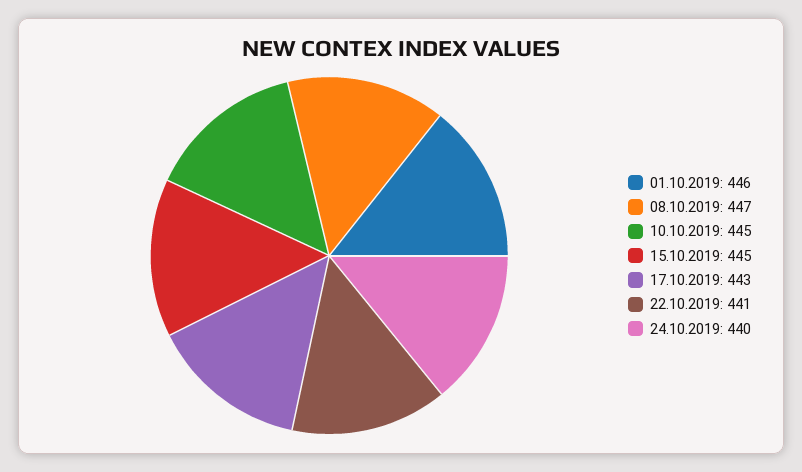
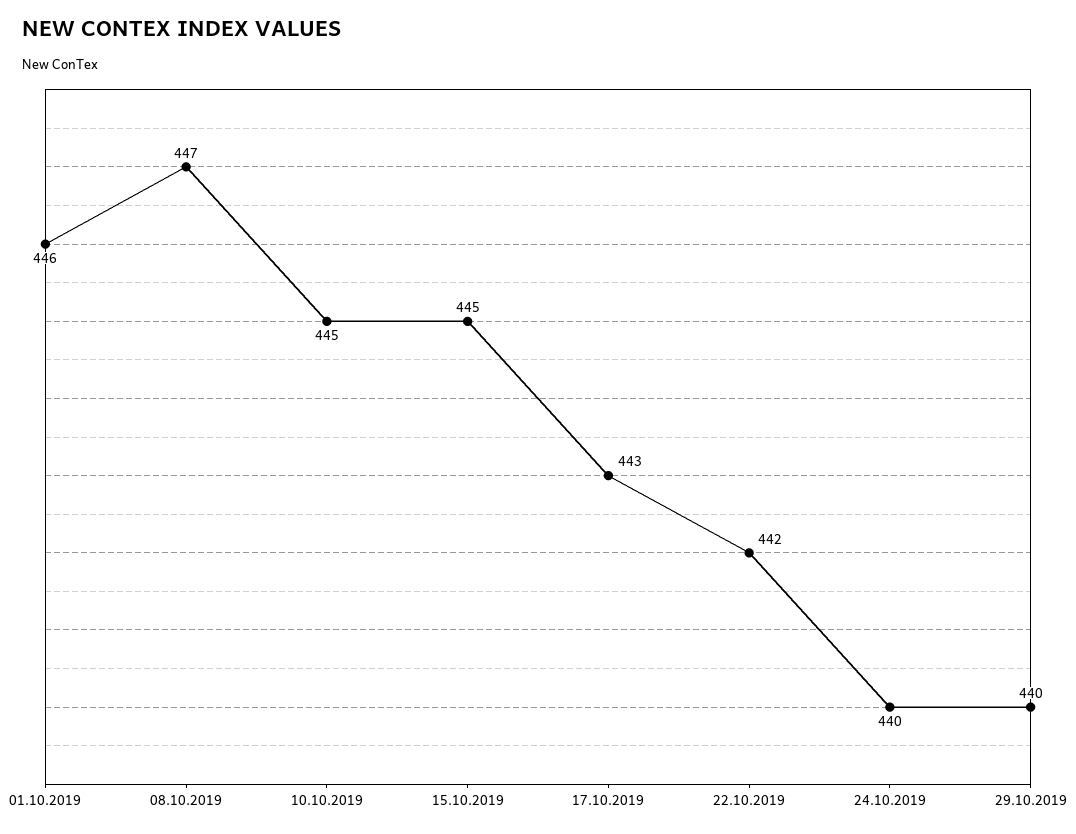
22.10.2019: 441 -> 442
29.10.2019: none -> 440

